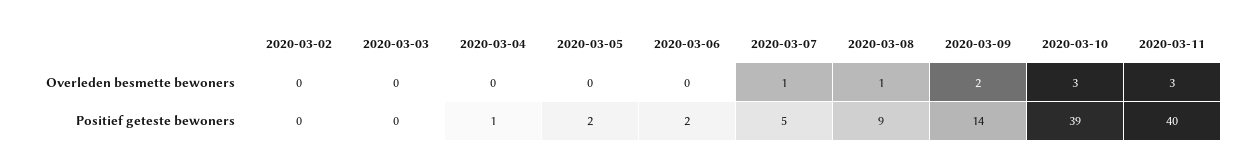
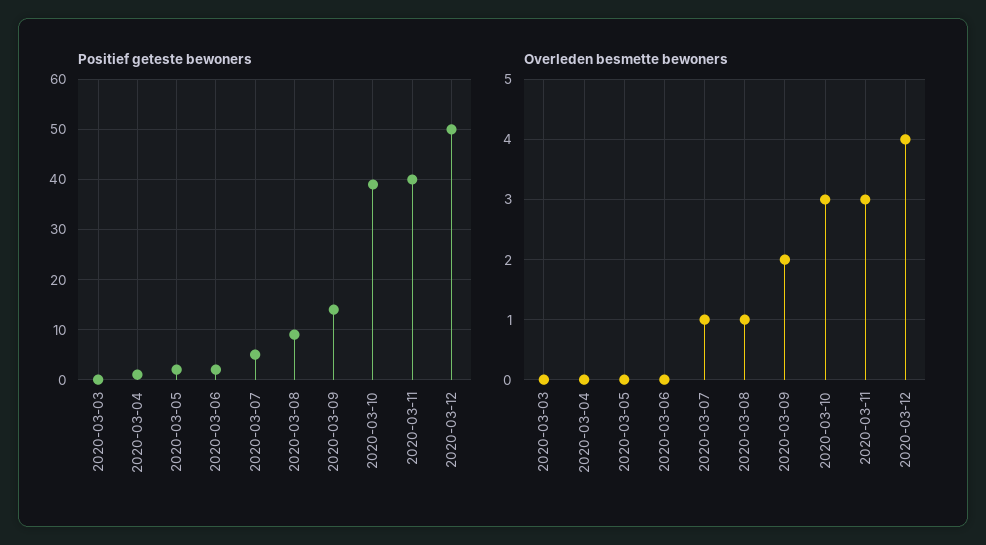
Overleden besmette bewoners, 2020-03-02: 0 -> none
Positief geteste bewoners, 2020-03-02: 0 -> none
Positief geteste bewoners, 2020-03-12: none -> 50
Overleden besmette bewoners, 2020-03-12: none -> 4

